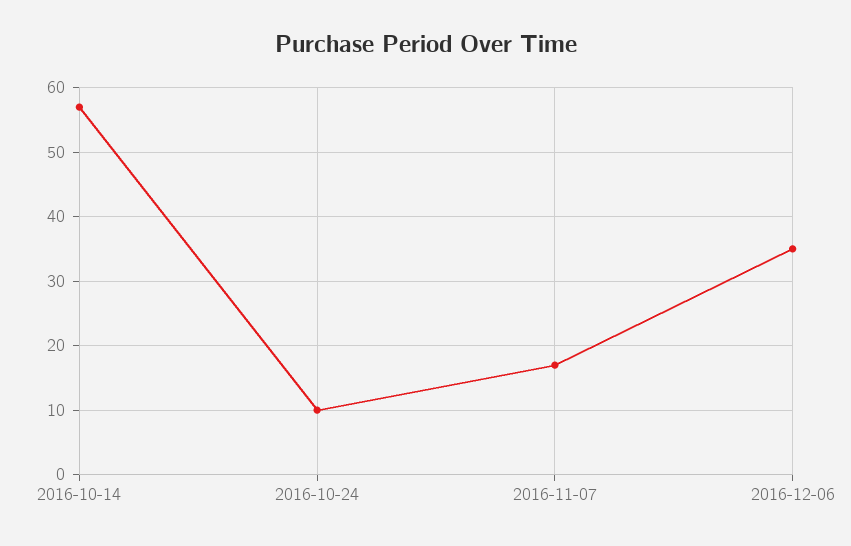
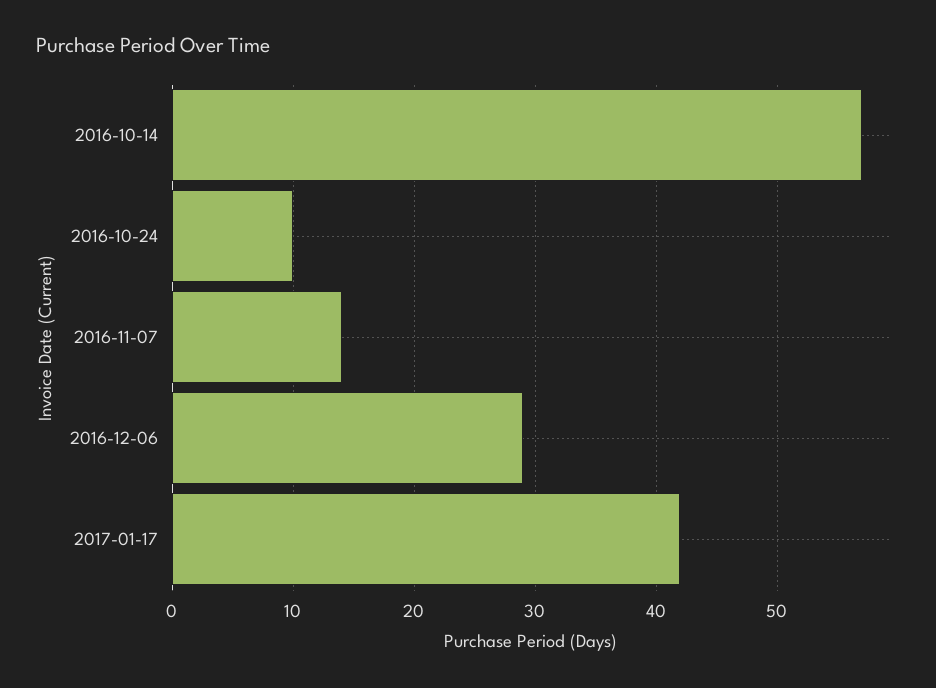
2016-11-07: 17 -> 14
2016-12-06: 35 -> 29
2017-01-17: none -> 42

